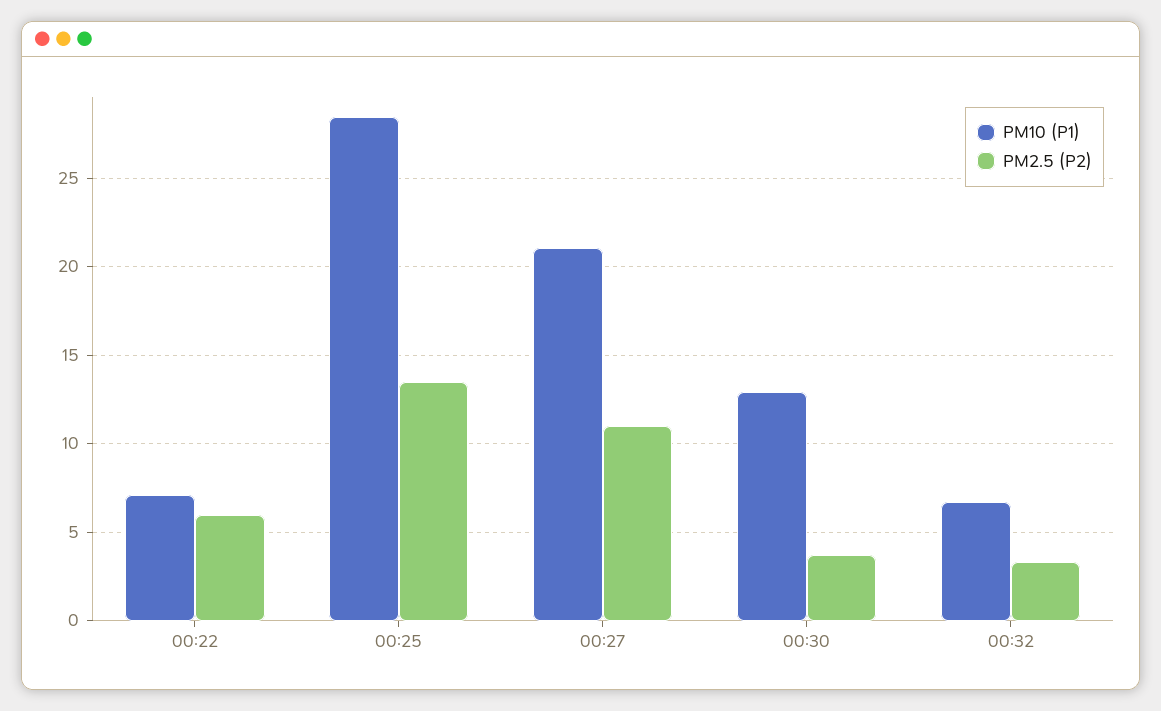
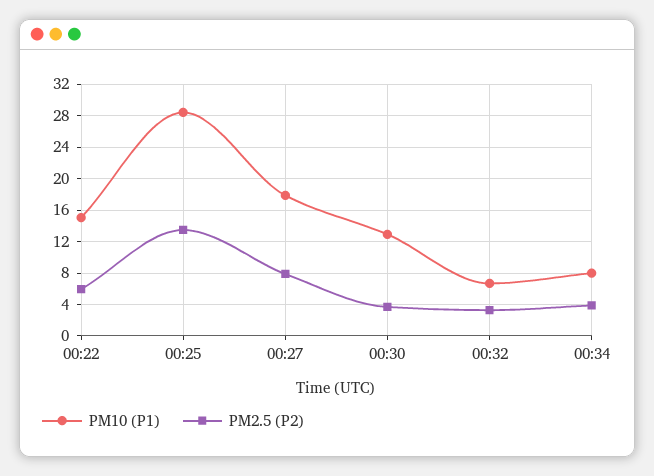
PM10 (P1), 00:22: 7 -> 15
PM10 (P1), 00:27: 21 -> 18
PM2.5 (P2), 00:27: 11 -> 8
PM10 (P1), 00:34: none -> 8
PM2.5 (P2), 00:34: none -> 4

